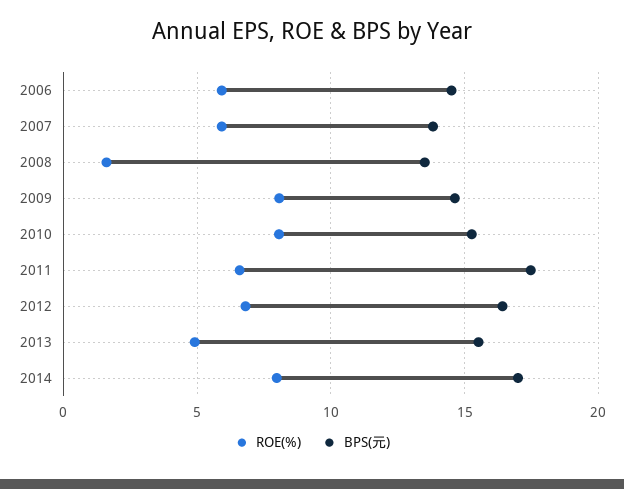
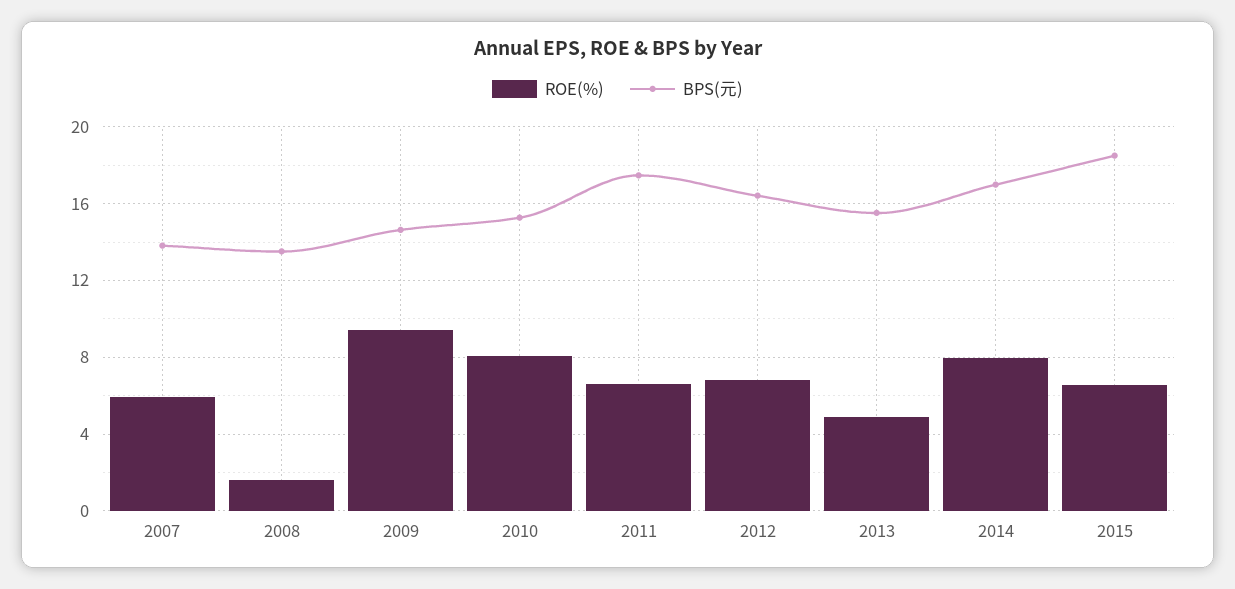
ROE(%), 2006: 6 -> none
BPS(元), 2006: 14.5 -> none
ROE(%), 2009: 8 -> 9.5
ROE(%), 2015: none -> 6.5
BPS(元), 2015: none -> 18.5

